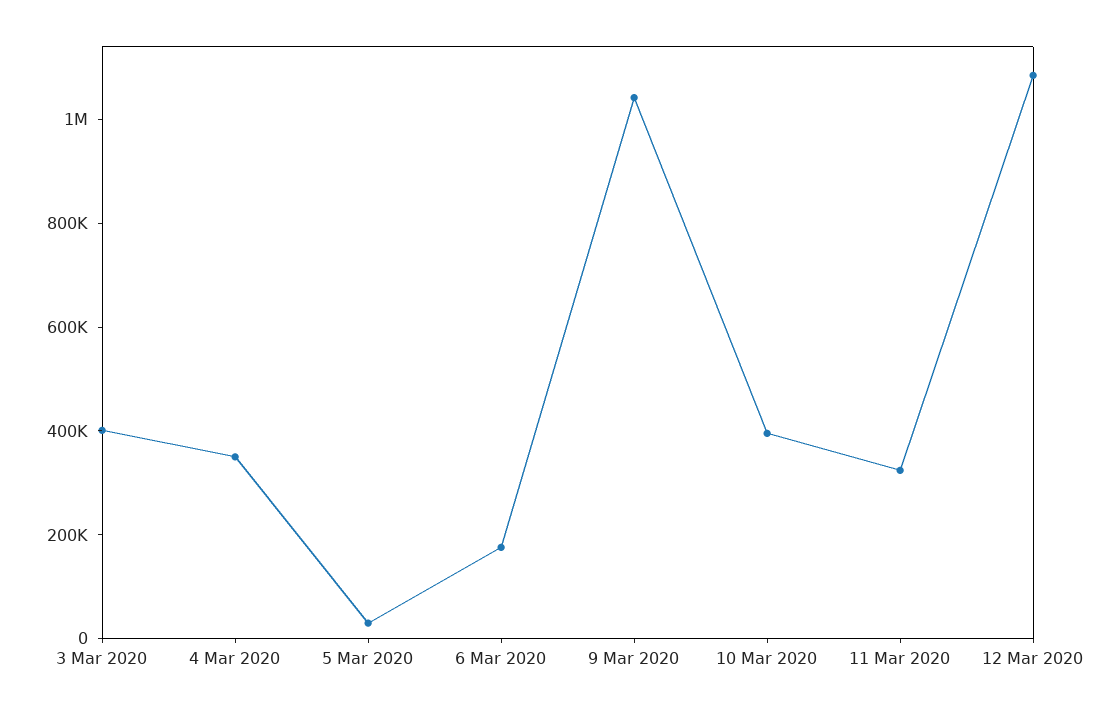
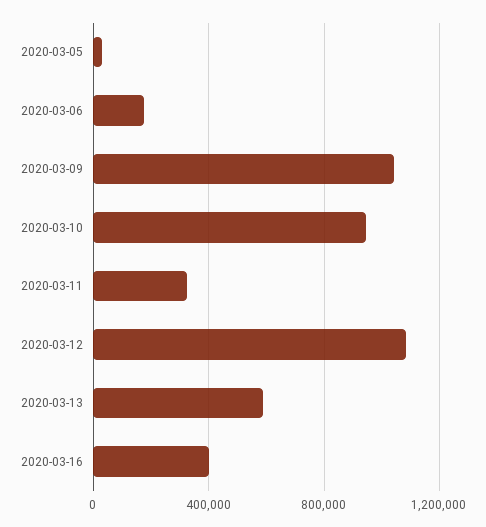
3 Mar 2020: 400000 -> none
4 Mar 2020: 350000 -> none
10 Mar 2020: 400000 -> 950000
2020-03-13: none -> 600000
2020-03-16: none -> 400000

